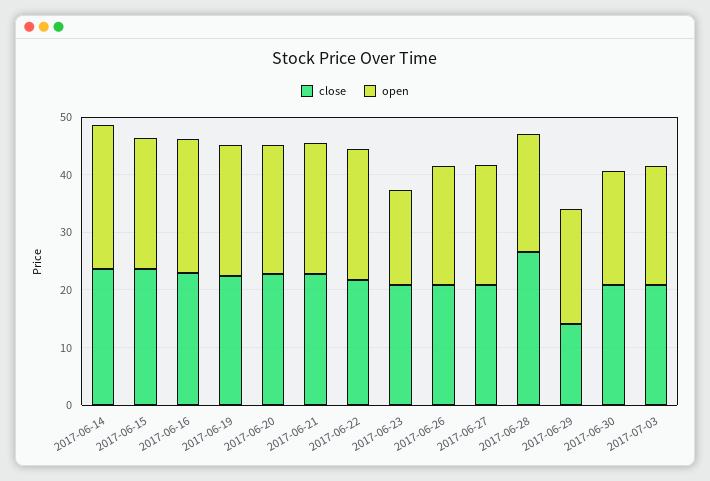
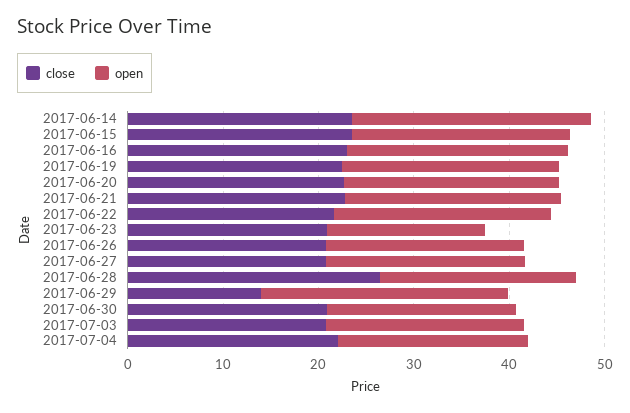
open, 2017-06-29: 20 -> 26
close, 2017-07-04: none -> 22
open, 2017-07-04: none -> 20

